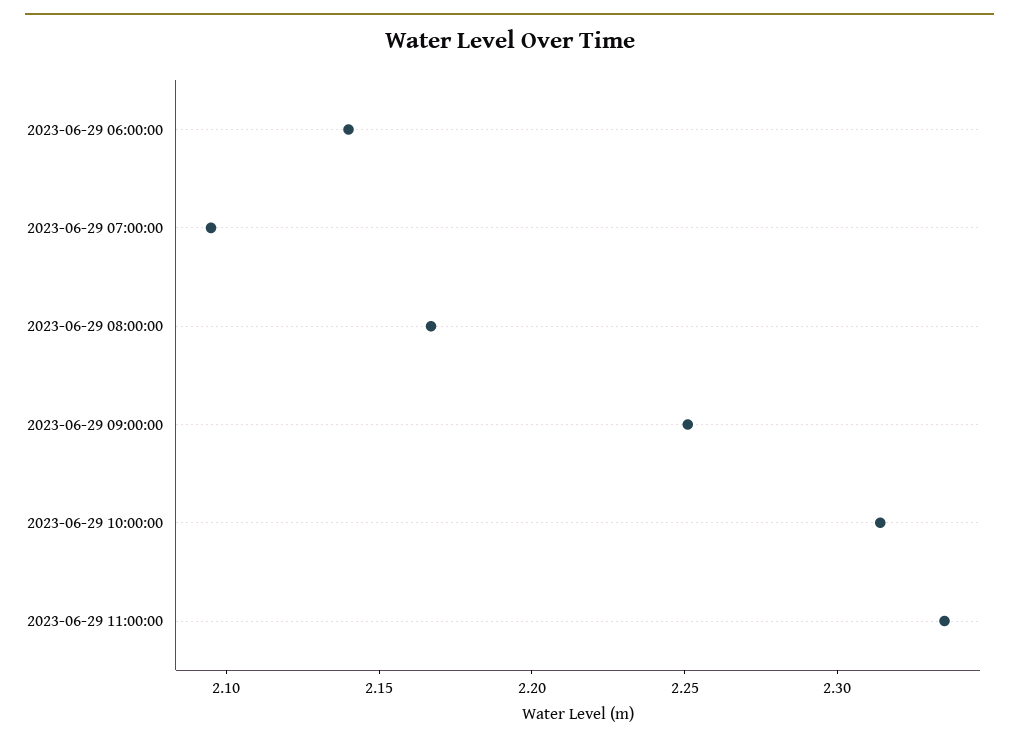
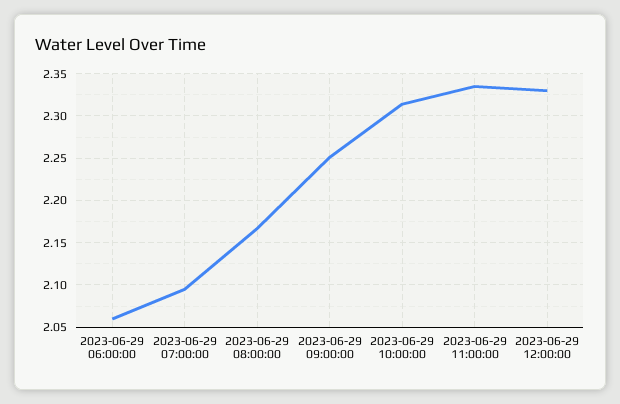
2023-06-29 06:00:00: 2.14 -> 2.06
2023-06-29 12:00:00: none -> 2.33

